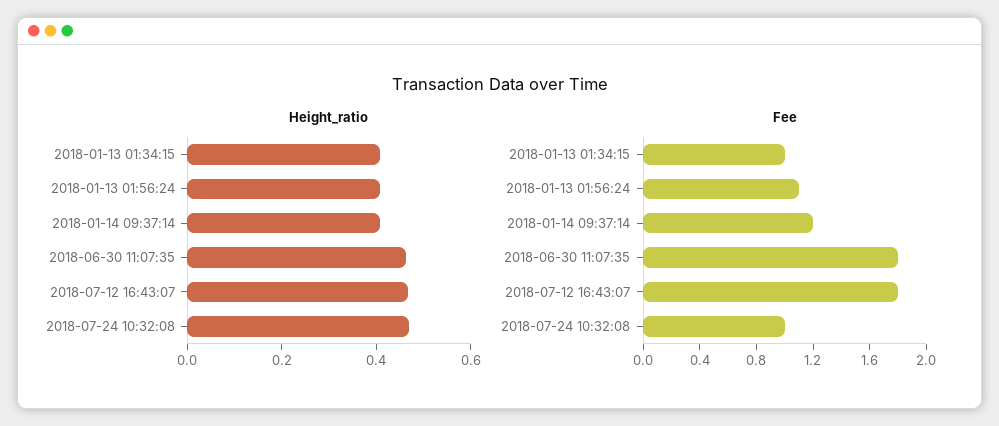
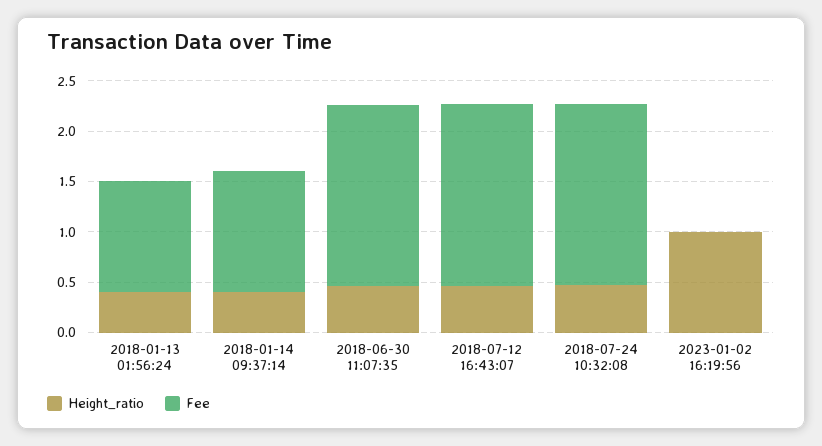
Height_ratio, 2018-01-13 01:34:15: 0.4 -> none
Fee, 2018-01-13 01:34:15: 1 -> none
Fee, 2018-07-24 10:32:08: 1 -> 1.8
Height_ratio, 2023-01-02 16:19:56: none -> 1
Fee, 2023-01-02 16:19:56: none -> 0

